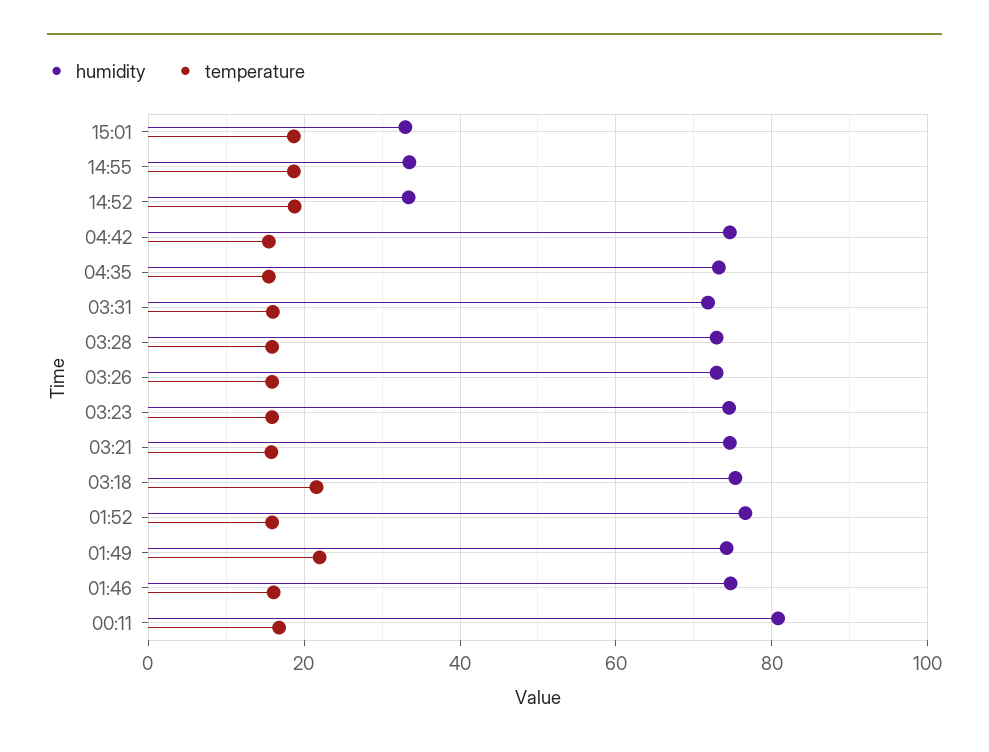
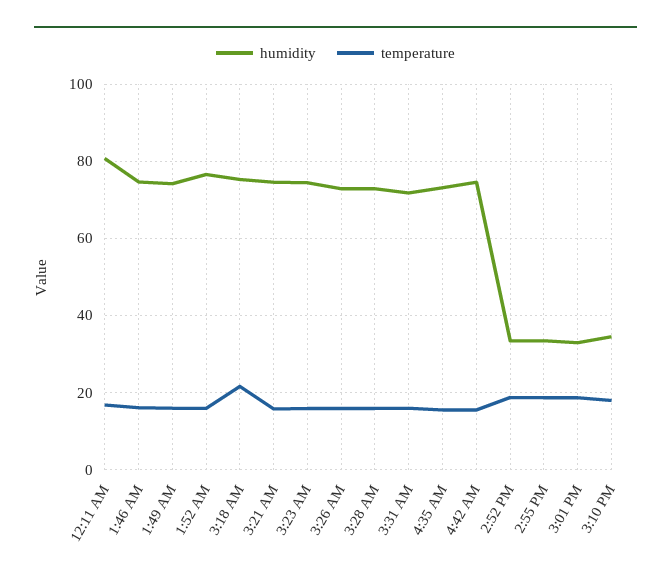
temperature, 01:49: 22 -> 16
humidity, 3:10 PM: none -> 34
temperature, 3:10 PM: none -> 18

